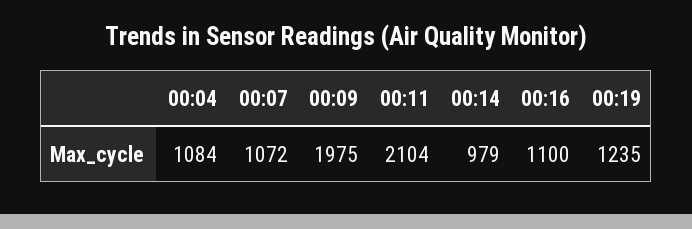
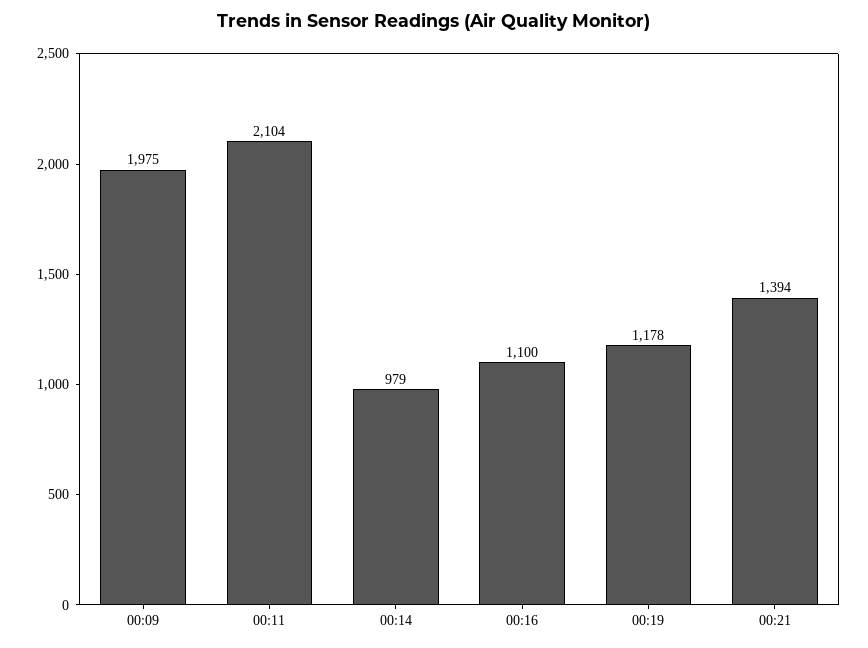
00:04: 1084 -> none
00:07: 1072 -> none
00:19: 1235 -> 1178
00:21: none -> 1394

